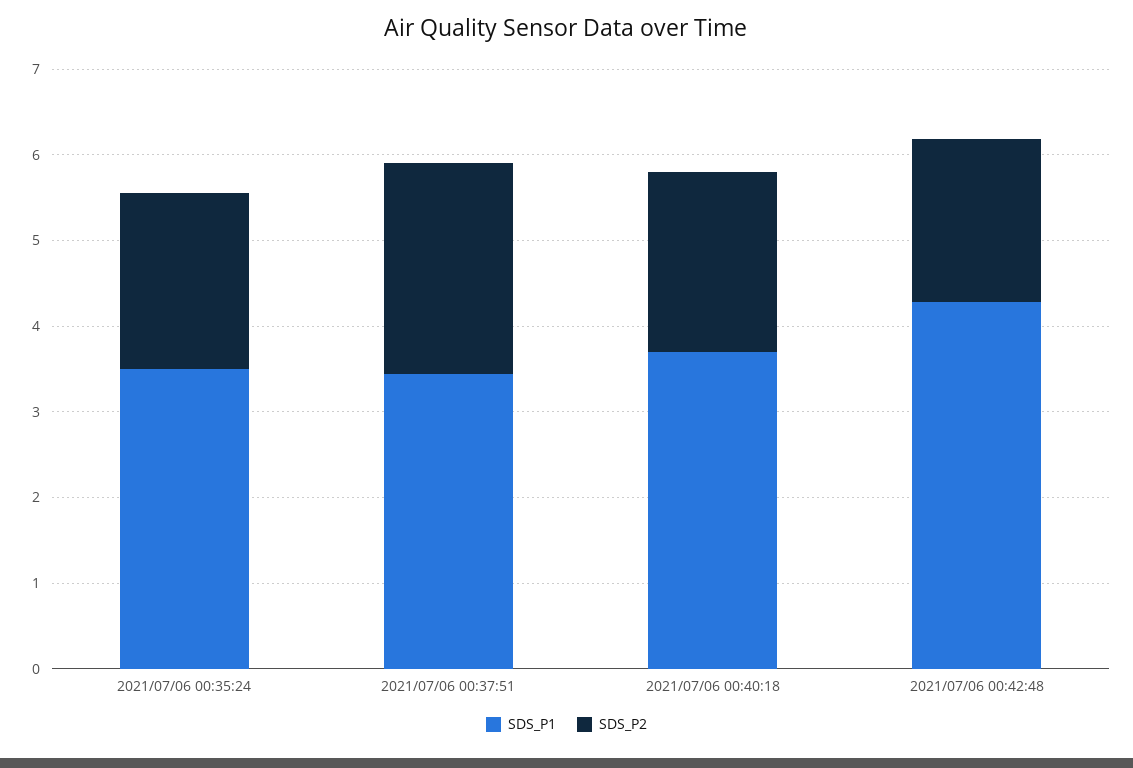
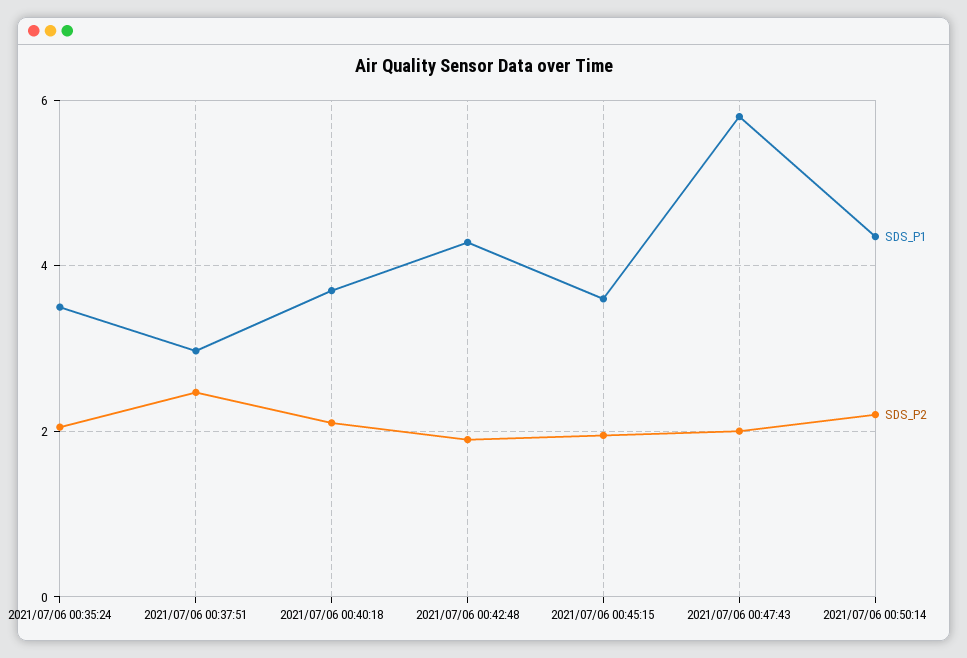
SDS_P1, 2021/07/06 00:37:51: 3.4 -> 3
SDS_P1, 2021/07/06 00:45:15: none -> 3.6
SDS_P2, 2021/07/06 00:45:15: none -> 2
SDS_P1, 2021/07/06 00:47:43: none -> 5.8
SDS_P2, 2021/07/06 00:47:43: none -> 2
SDS_P1, 2021/07/06 00:50:14: none -> 4.4
SDS_P2, 2021/07/06 00:50:14: none -> 2.2

